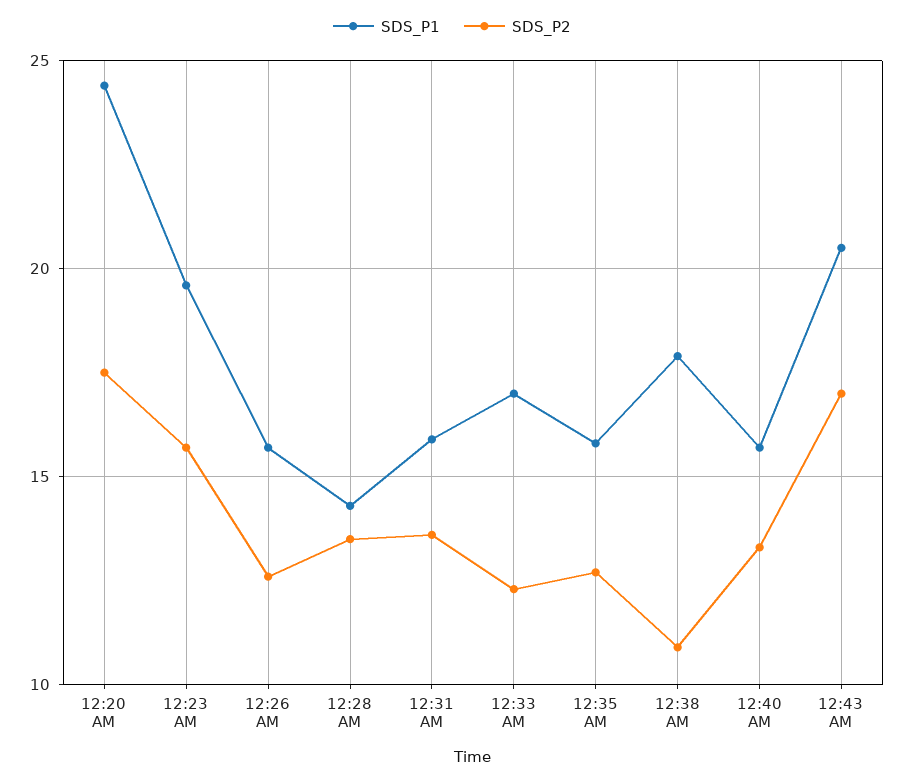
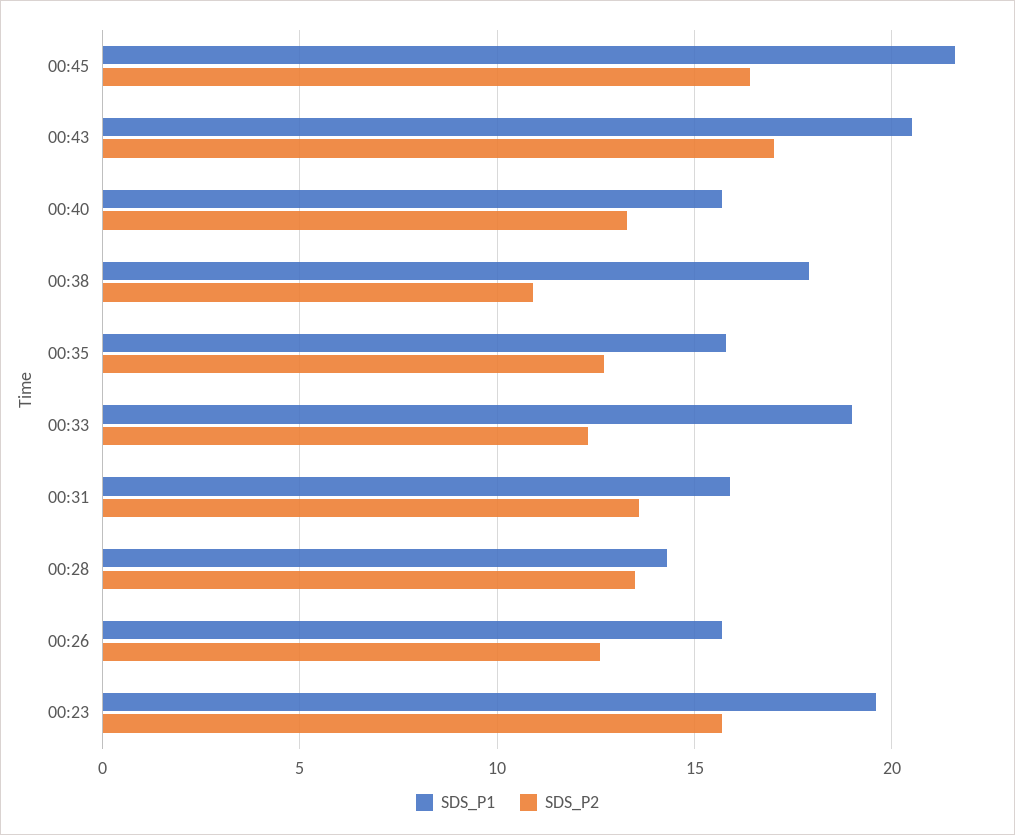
SDS_P1, 12:20 AM: 24.5 -> none
SDS_P2, 12:20 AM: 17.5 -> none
SDS_P1, 12:33 AM: 17 -> 19
SDS_P1, 00:45: none -> 21.5
SDS_P2, 00:45: none -> 16.5

